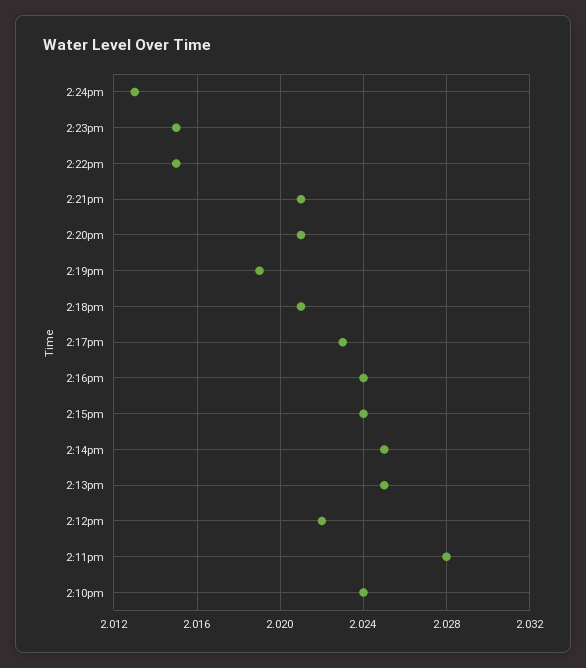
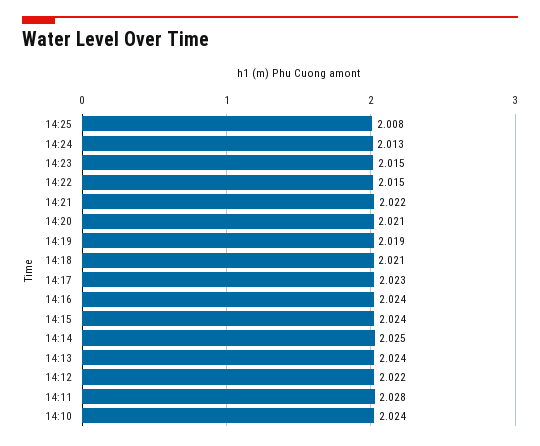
2:21pm: 2.021 -> 2.022
2:13pm: 2.025 -> 2.024
14:25: none -> 2.008

